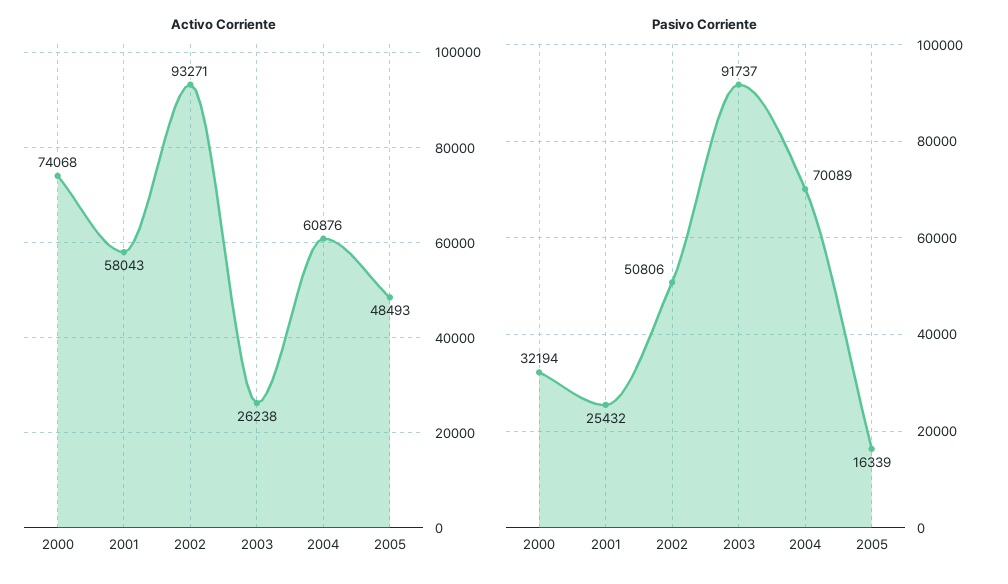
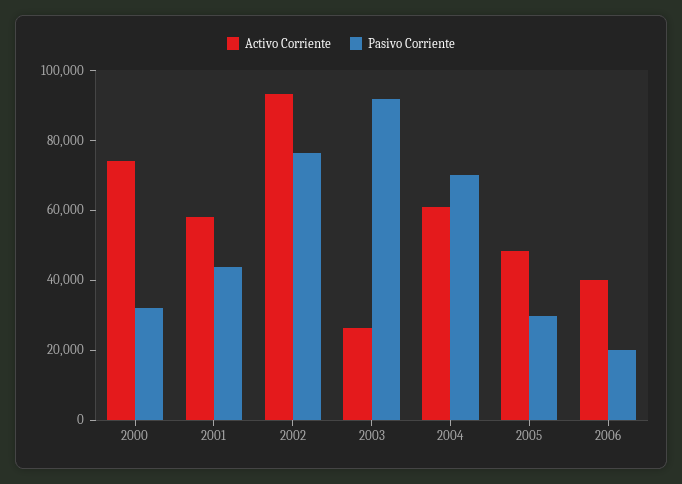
Pasivo Corriente, 2001: 25432 -> 45000
Pasivo Corriente, 2002: 50806 -> 75000
Pasivo Corriente, 2005: 16339 -> 30000
Activo Corriente, 2006: none -> 40000
Pasivo Corriente, 2006: none -> 20000

